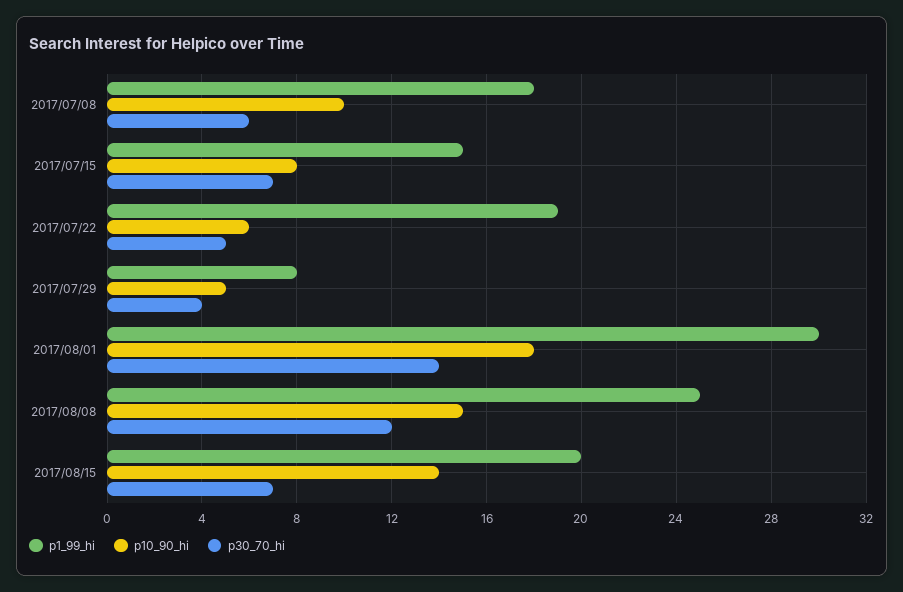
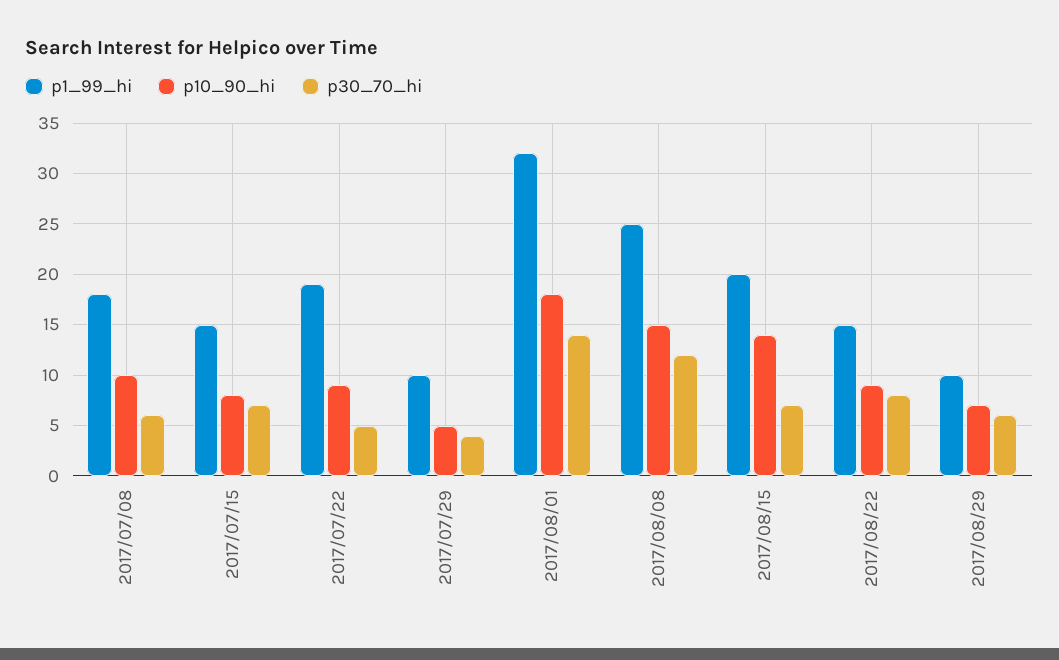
p10_90_hi, 2017/07/22: 6 -> 9
p1_99_hi, 2017/07/29: 8 -> 10
p1_99_hi, 2017/08/01: 30 -> 32
p1_99_hi, 2017/08/22: none -> 15
p10_90_hi, 2017/08/22: none -> 9
p30_70_hi, 2017/08/22: none -> 8
p1_99_hi, 2017/08/29: none -> 10
p10_90_hi, 2017/08/29: none -> 7
p30_70_hi, 2017/08/29: none -> 6

